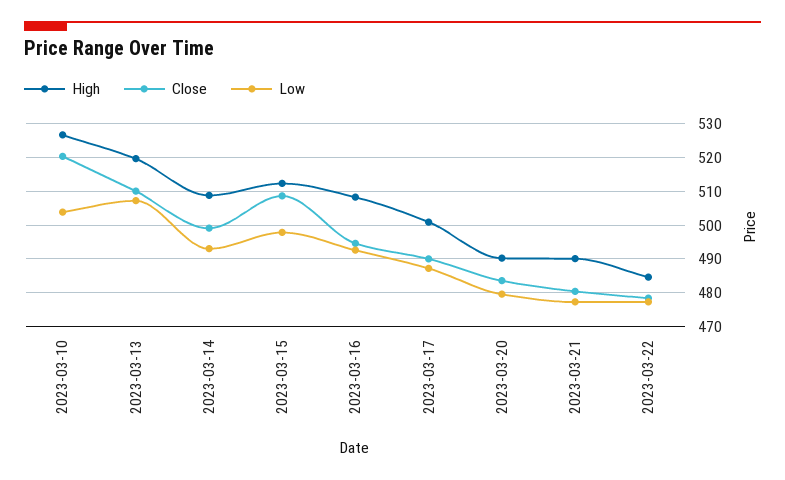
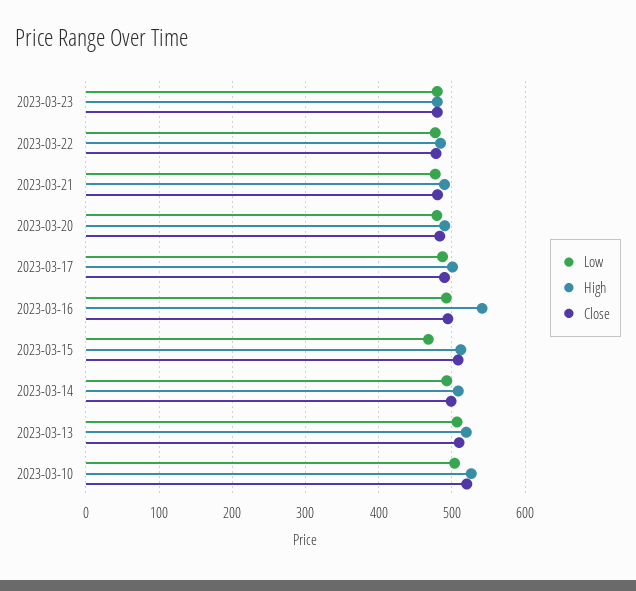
Low, 2023-03-15: 498 -> 470
High, 2023-03-16: 508 -> 540
Low, 2023-03-23: none -> 480
High, 2023-03-23: none -> 480
Close, 2023-03-23: none -> 480

